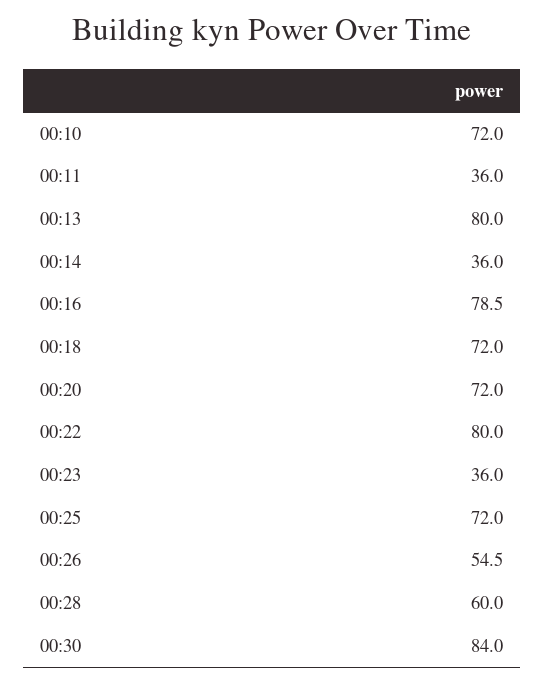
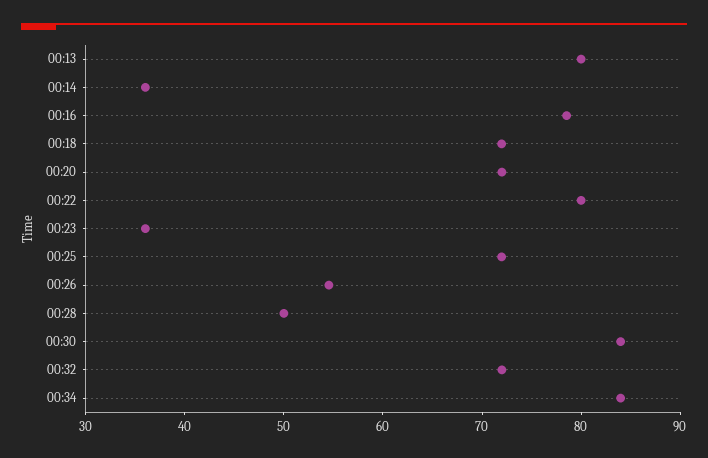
00:10: 72 -> none
00:11: 36 -> none
00:28: 60 -> 50
00:32: none -> 72
00:34: none -> 84

